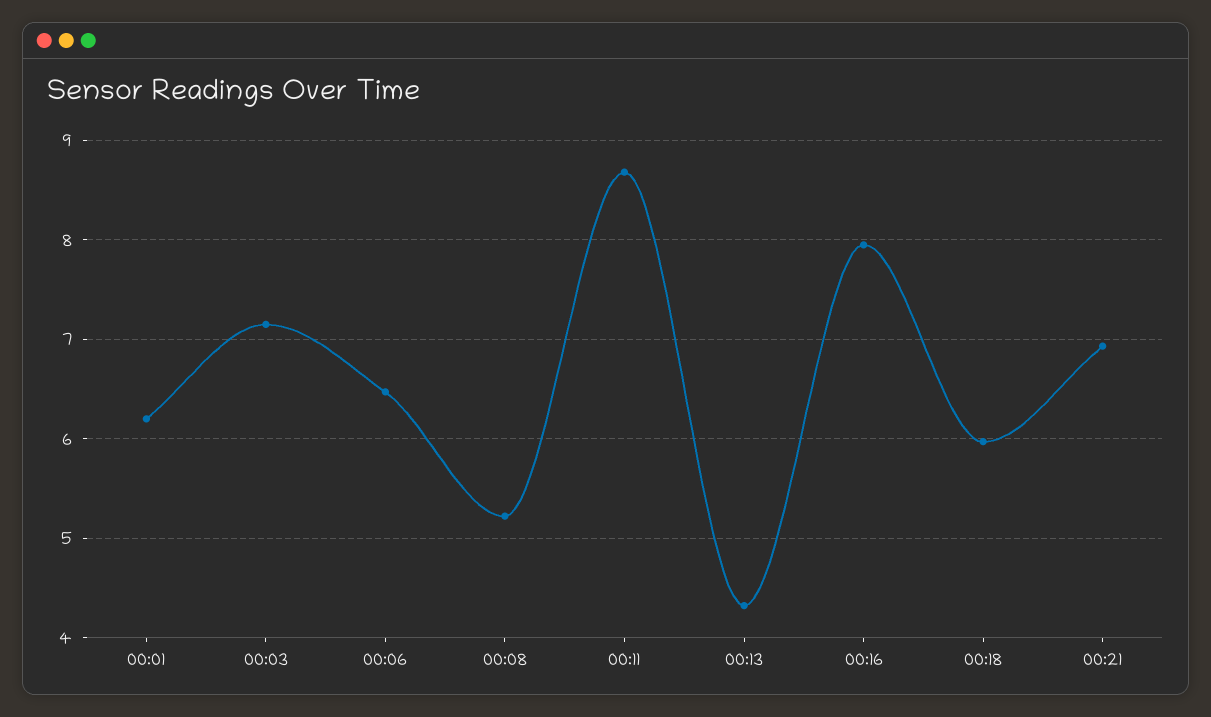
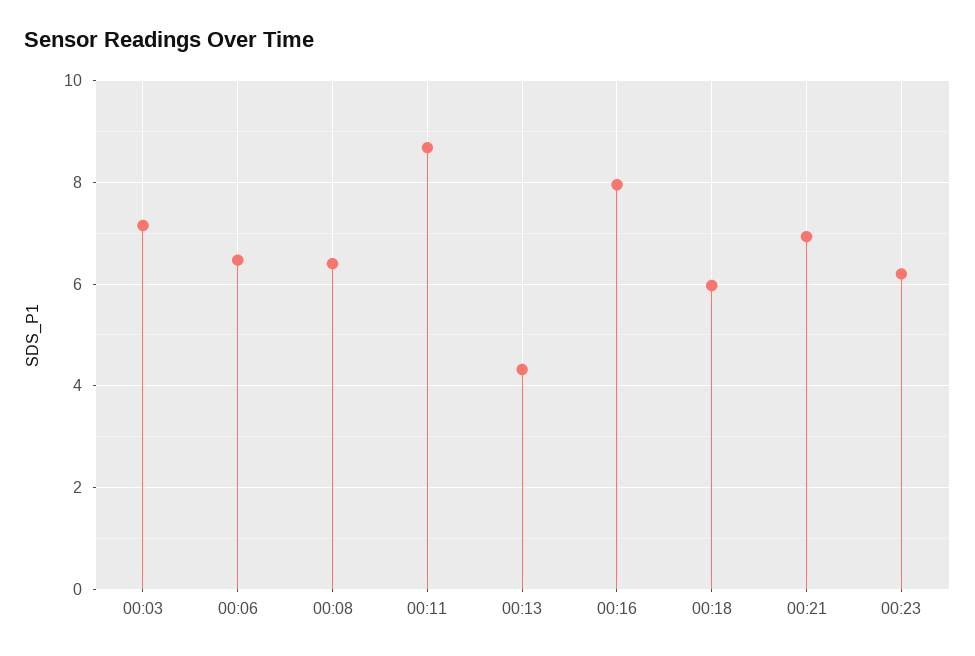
00:01: 6.2 -> none
00:08: 5.2 -> 6.4
00:23: none -> 6.2

